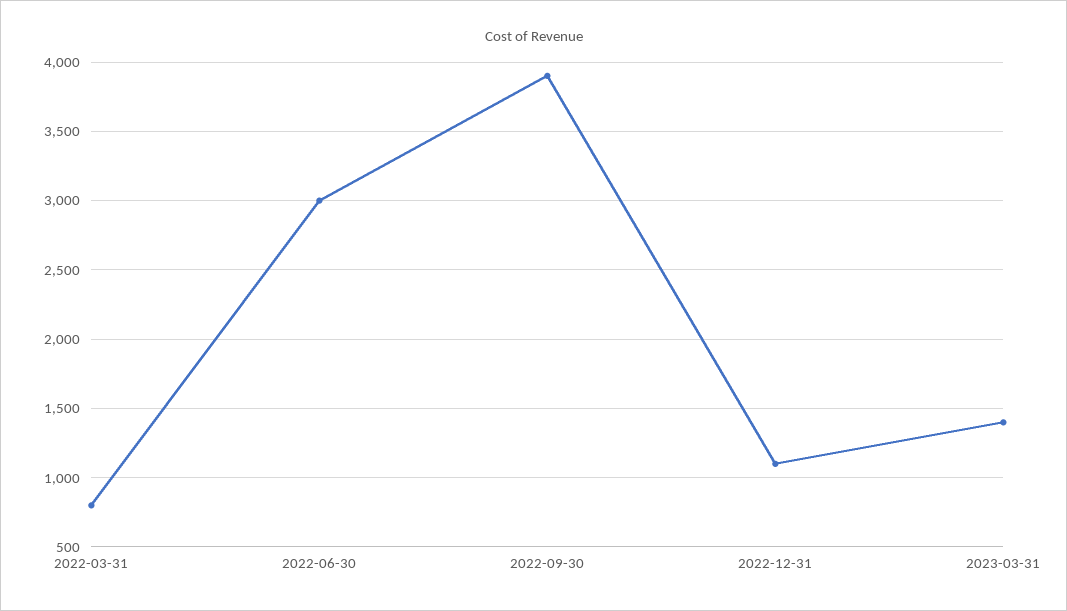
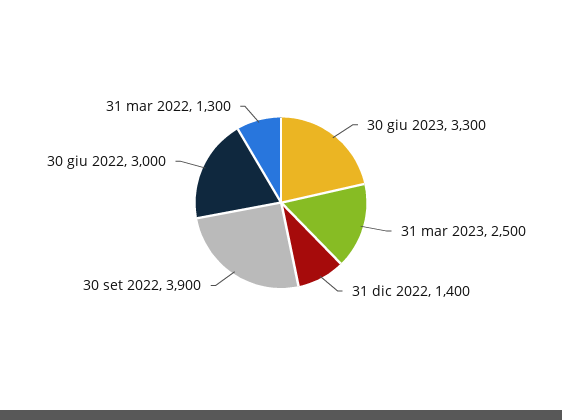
2022-03-31: 800 -> 1300
2022-12-31: 1100 -> 1400
2023-03-31: 1400 -> 2500
30 giu 2023: none -> 3300

